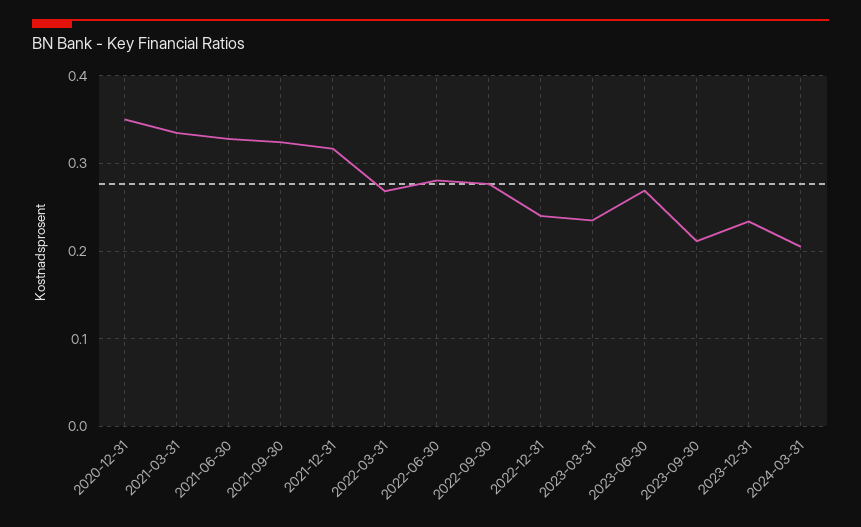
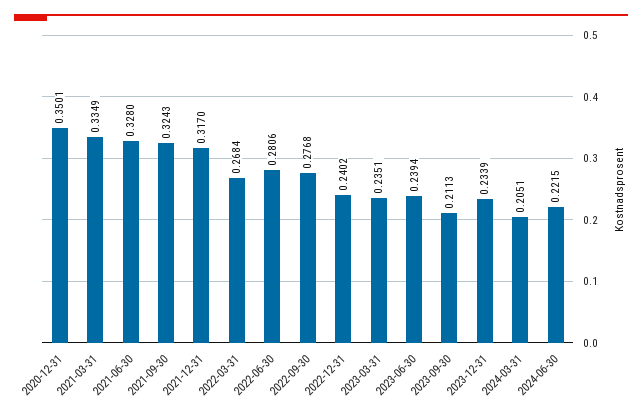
2023-06-30: 0.27 -> 0.2394
2024-06-30: none -> 0.2215

